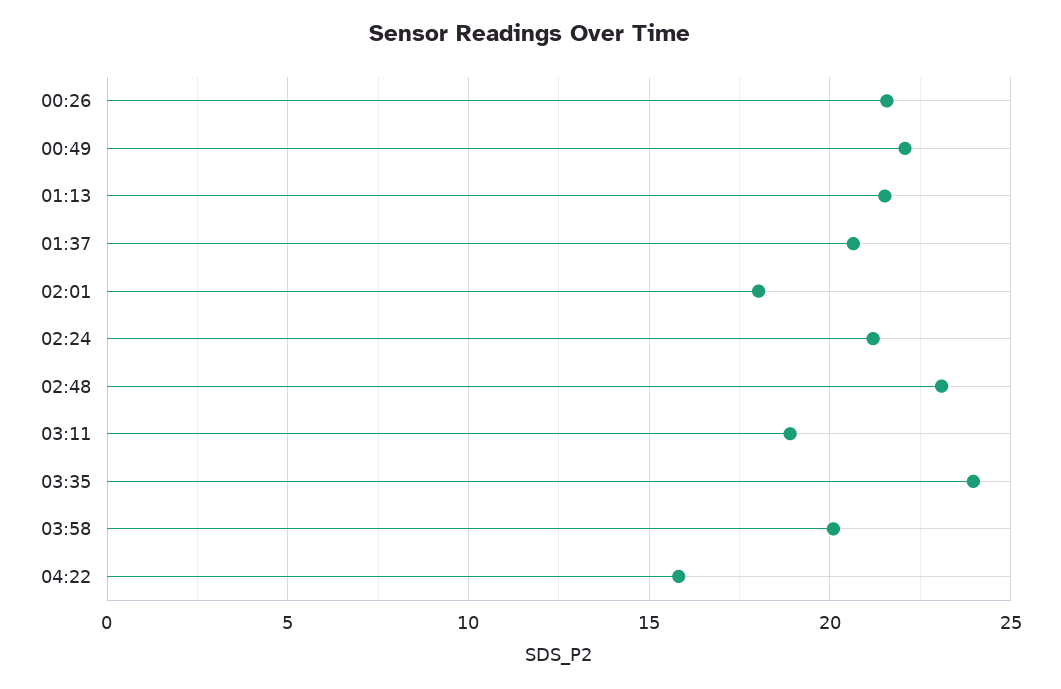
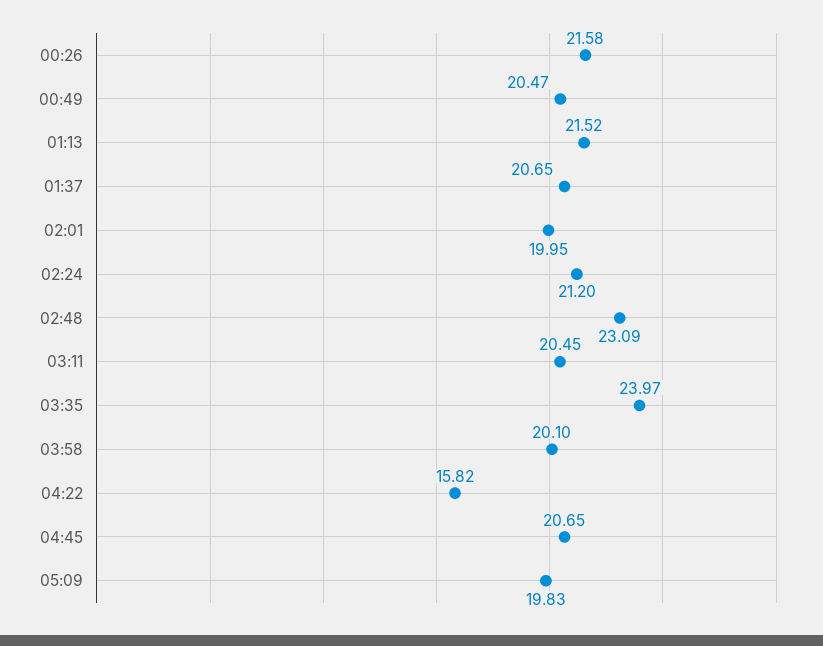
00:49: 22 -> 20.47
02:01: 18 -> 19.95
03:11: 19 -> 20.45
04:45: none -> 20.65
05:09: none -> 19.83

